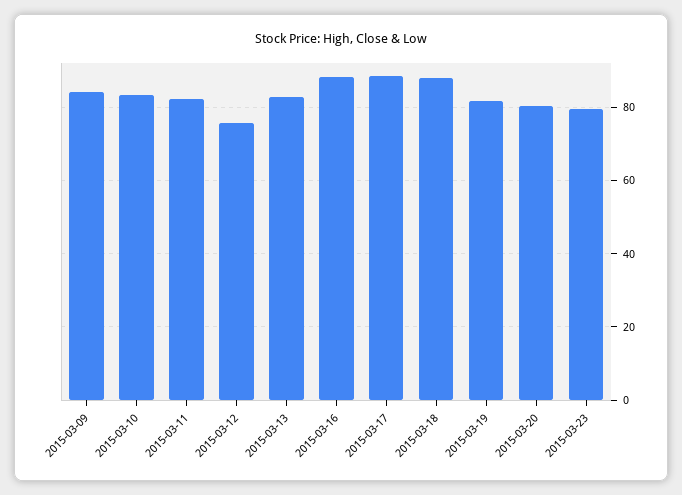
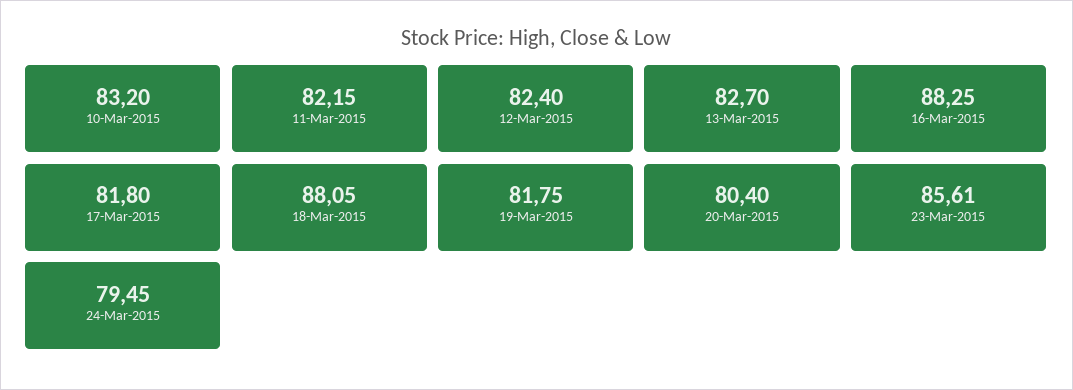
2015-03-09: 84 -> none
2015-03-12: 76 -> 82.4
2015-03-17: 88 -> 81.8
2015-03-23: 80 -> 85.61
24-Mar-2015: none -> 79.45

